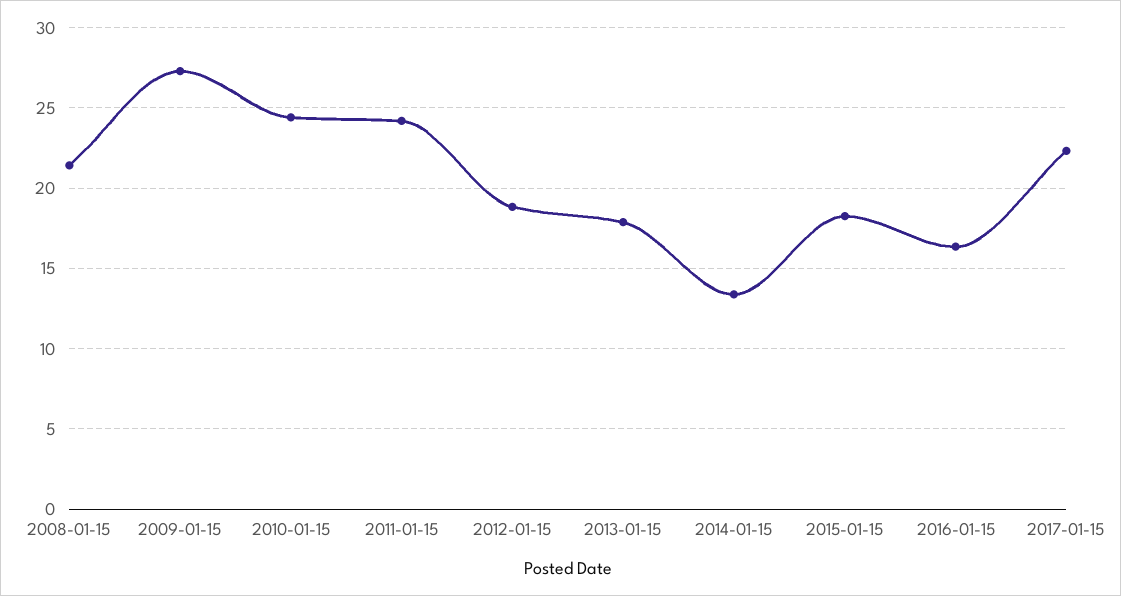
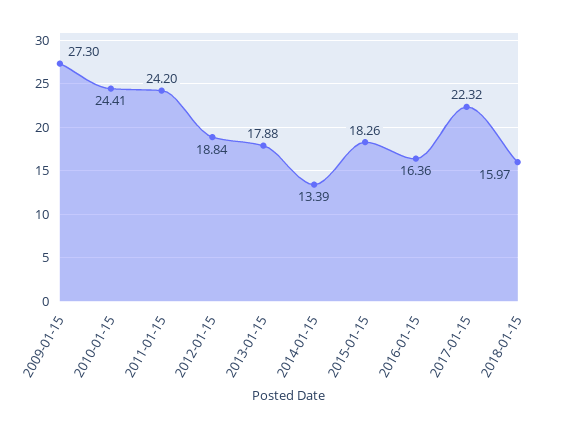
2008-01-15: 21.5 -> none
2018-01-15: none -> 15.97

